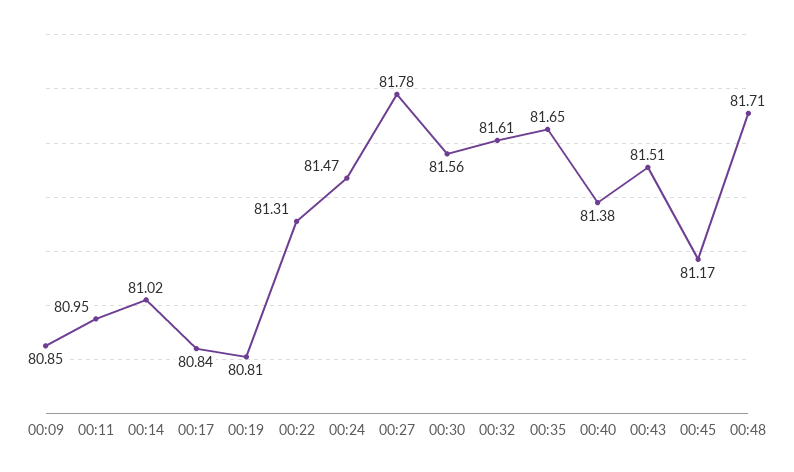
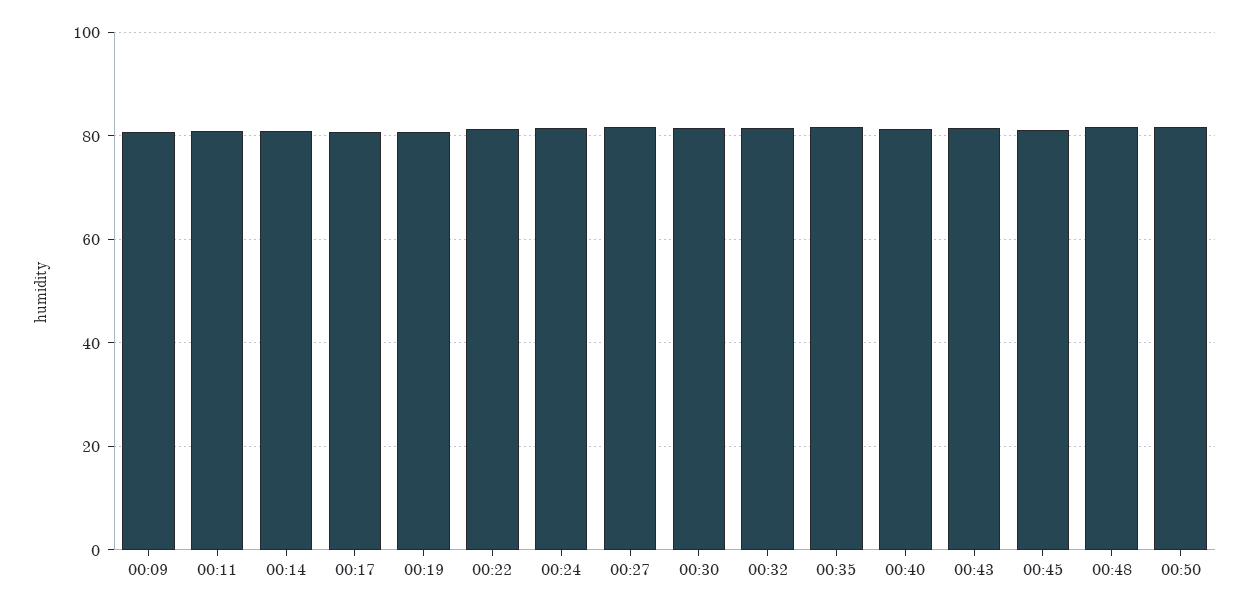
00:50: none -> 82

